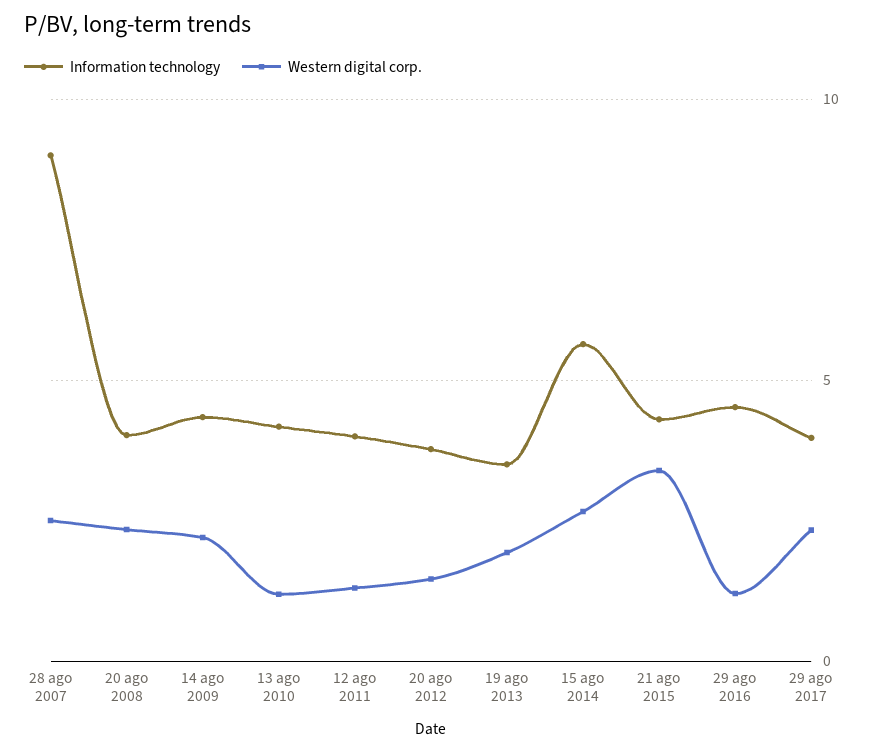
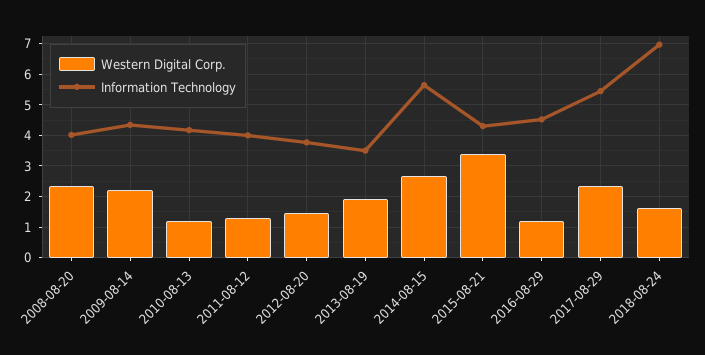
Information technology, 28 ago 2007: 9 -> none
Western digital corp., 28 ago 2007: 2.5 -> none
Information technology, 29 ago 2017: 4 -> 5.4
Western digital corp., 2018-08-24: none -> 1.6
Information technology, 2018-08-24: none -> 7

